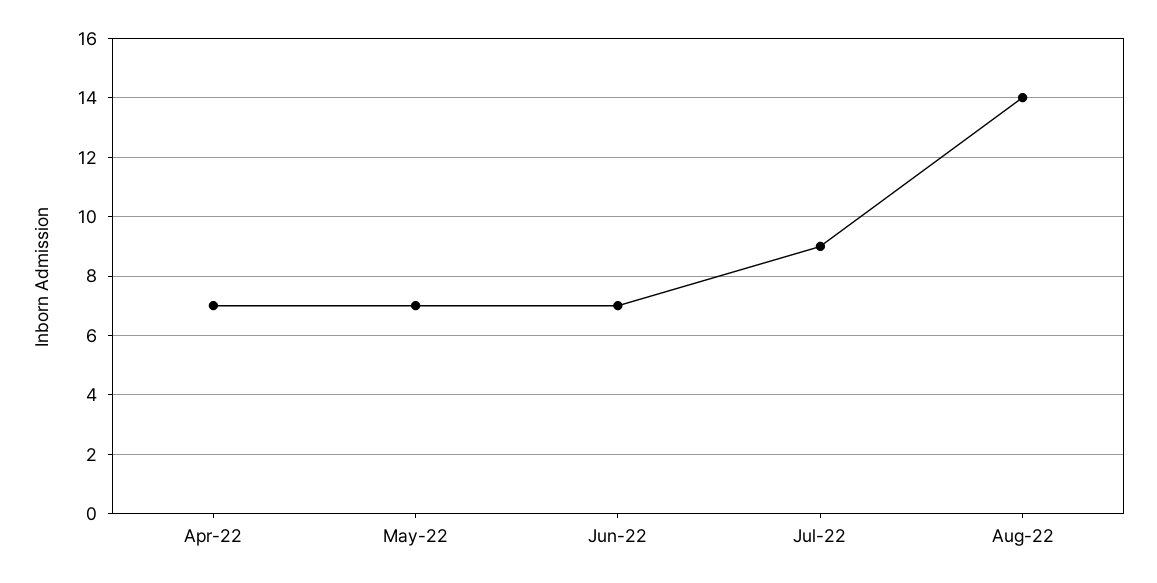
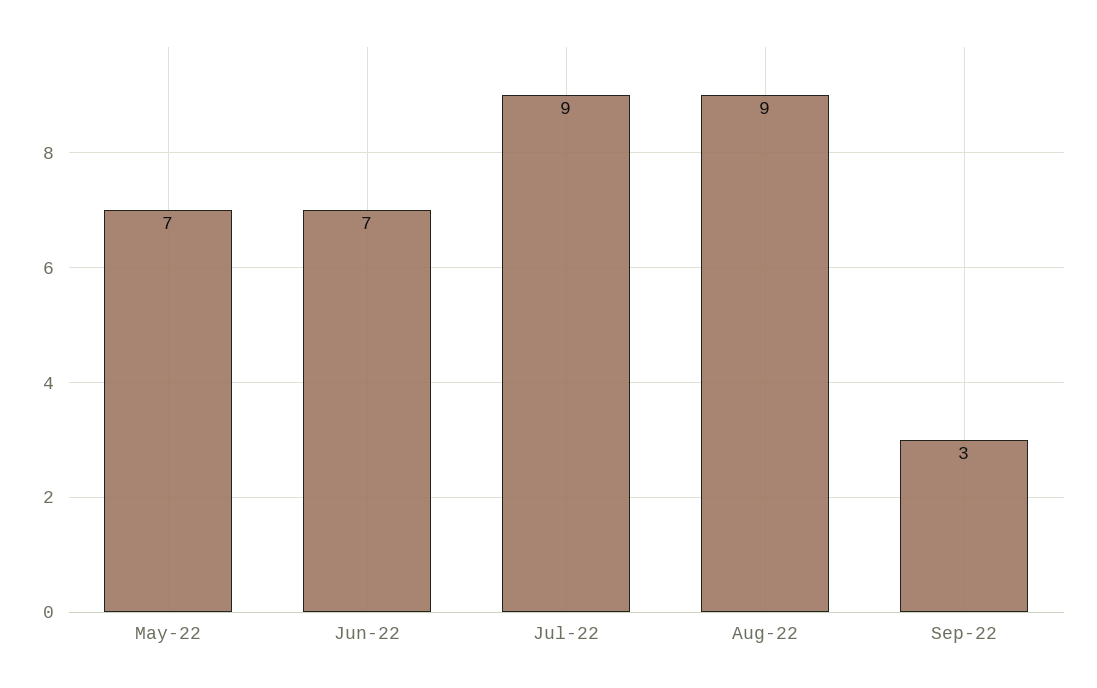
Apr-22: 7 -> none
Aug-22: 14 -> 9
Sep-22: none -> 3

